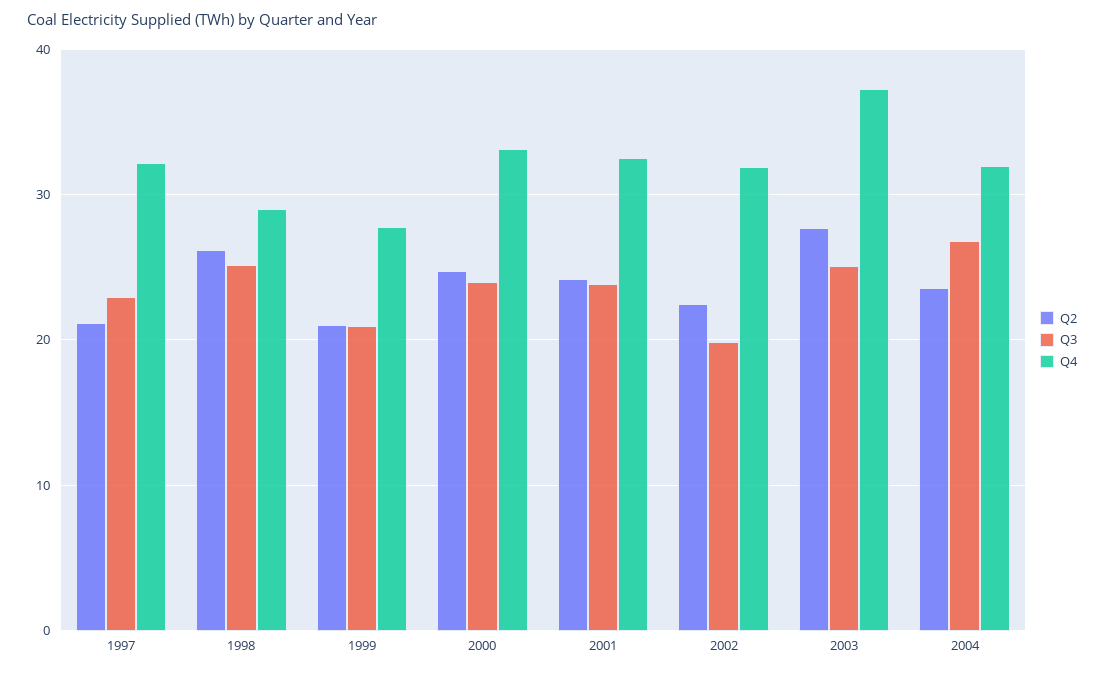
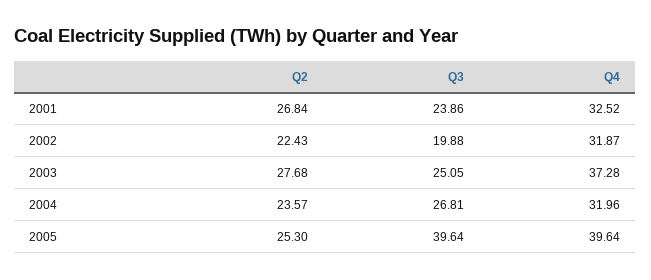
Q2, 1997: 21 -> none
Q3, 1997: 23 -> none
Q4, 1997: 32 -> none
Q2, 1998: 26 -> none
Q3, 1998: 25 -> none
Q4, 1998: 29 -> none
Q2, 1999: 21 -> none
Q3, 1999: 21 -> none
Q4, 1999: 28 -> none
Q2, 2000: 25 -> none
Q3, 2000: 24 -> none
Q4, 2000: 33 -> none
Q2, 2001: 24 -> 26.84
Q2, 2005: none -> 25.3
Q3, 2005: none -> 39.64
Q4, 2005: none -> 39.64

